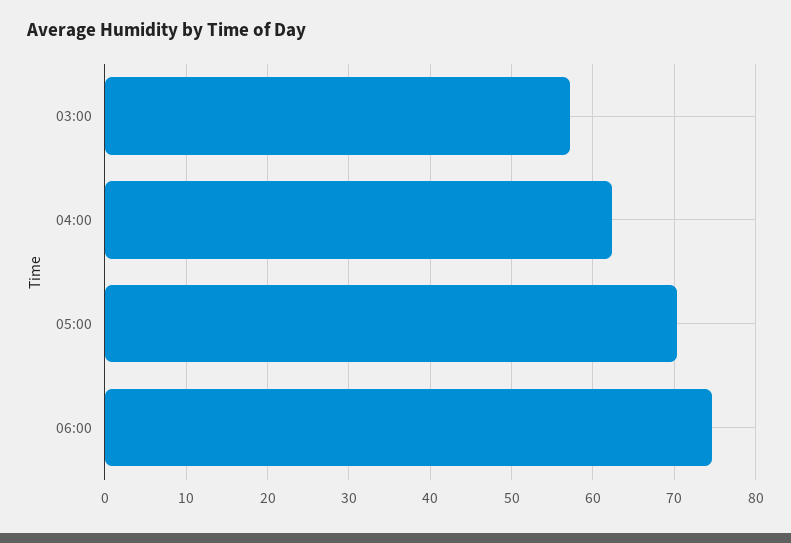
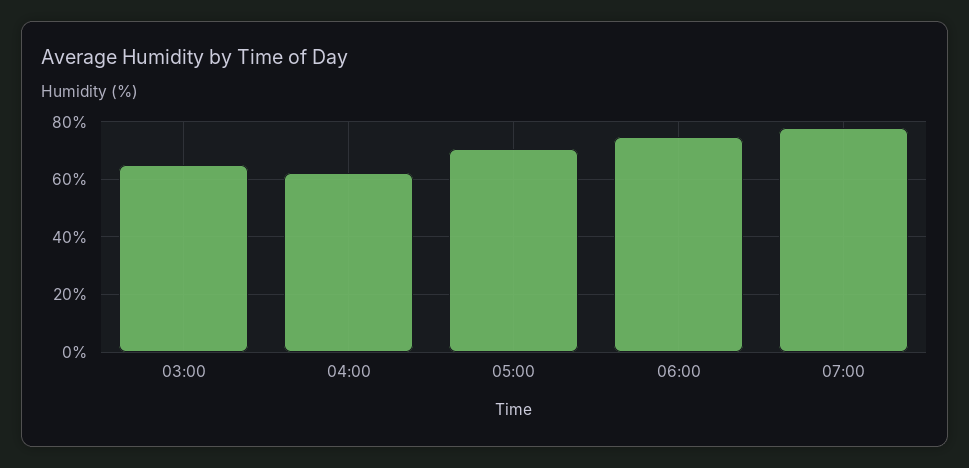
03:00: 57 -> 65
07:00: none -> 77.5

